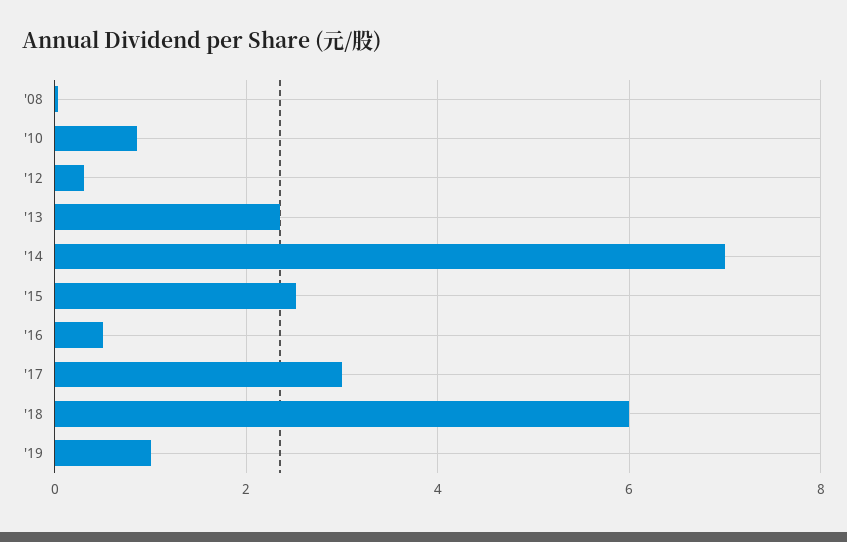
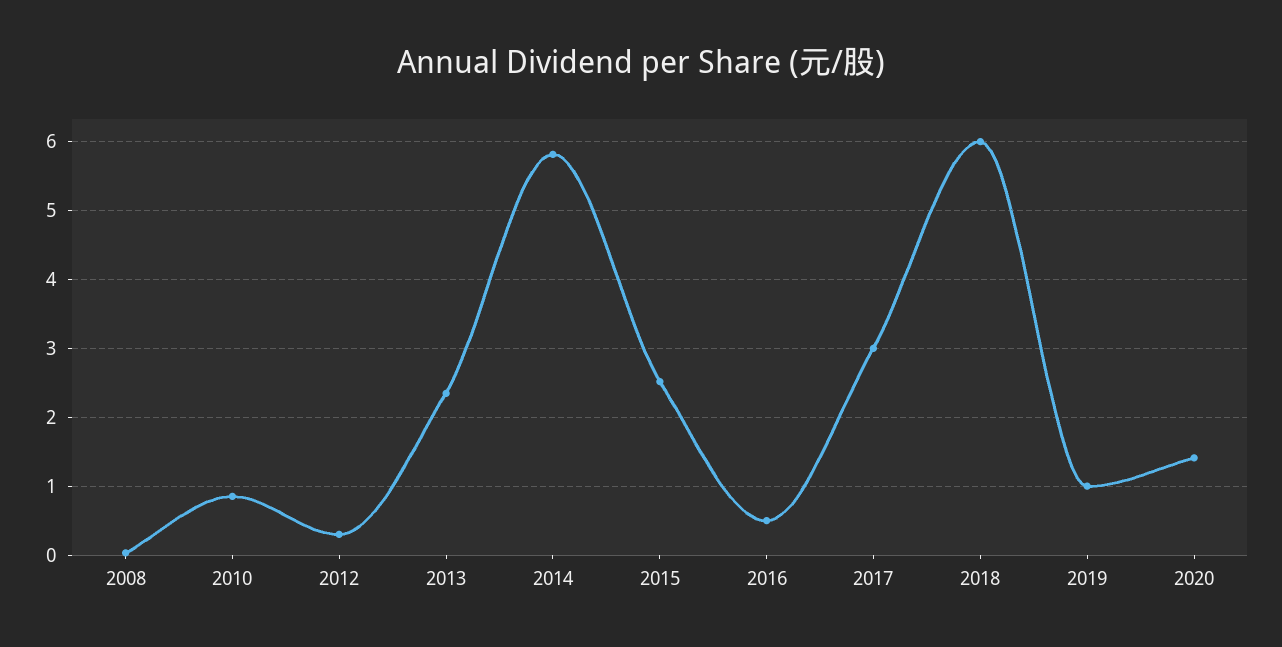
'14: 7 -> 5.8
2020: none -> 1.4

